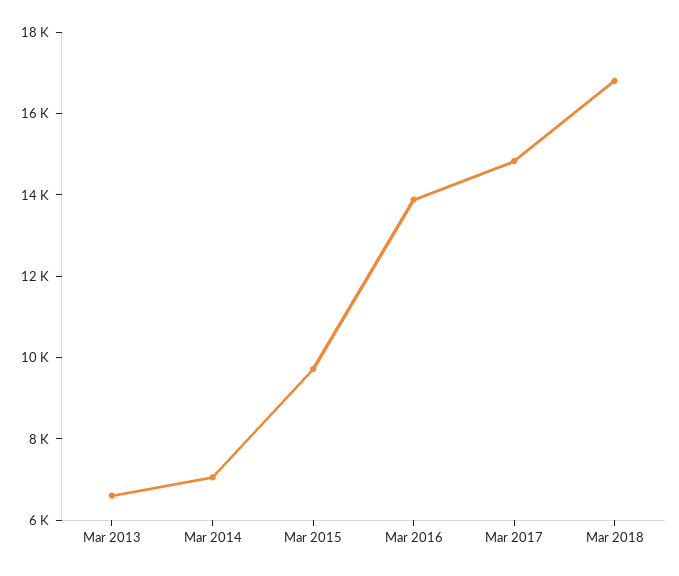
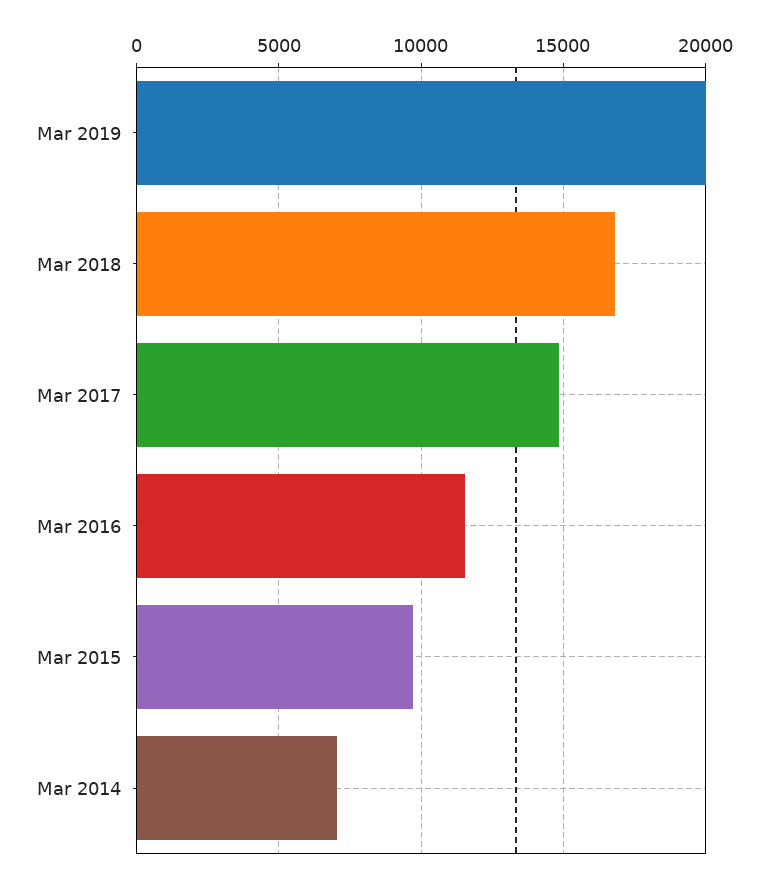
Mar 2013: 6500 -> none
Mar 2016: 14000 -> 11500
Mar 2019: none -> 20000

